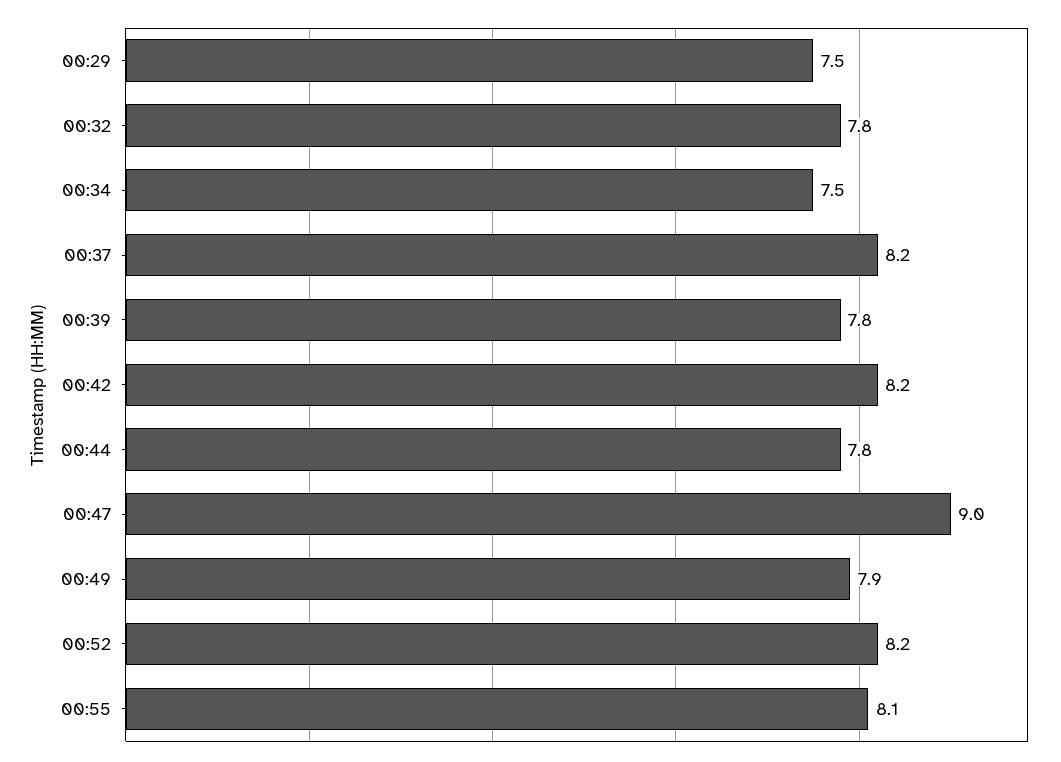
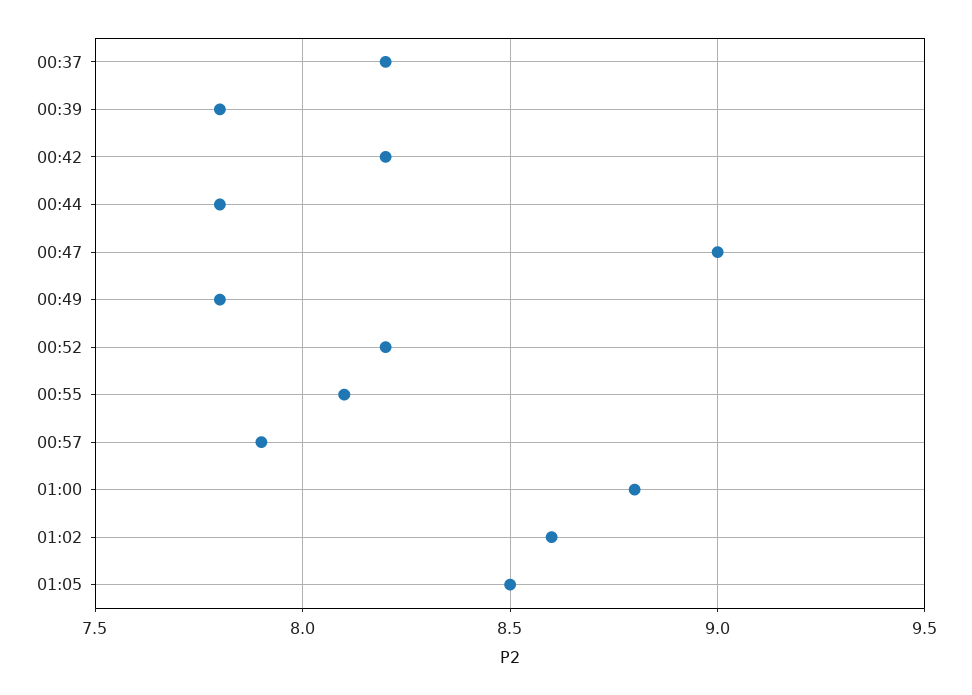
00:29: 7.5 -> none
00:32: 7.8 -> none
00:34: 7.5 -> none
00:49: 7.9 -> 7.8
00:57: none -> 7.9
01:00: none -> 8.8
01:02: none -> 8.6
01:05: none -> 8.5

